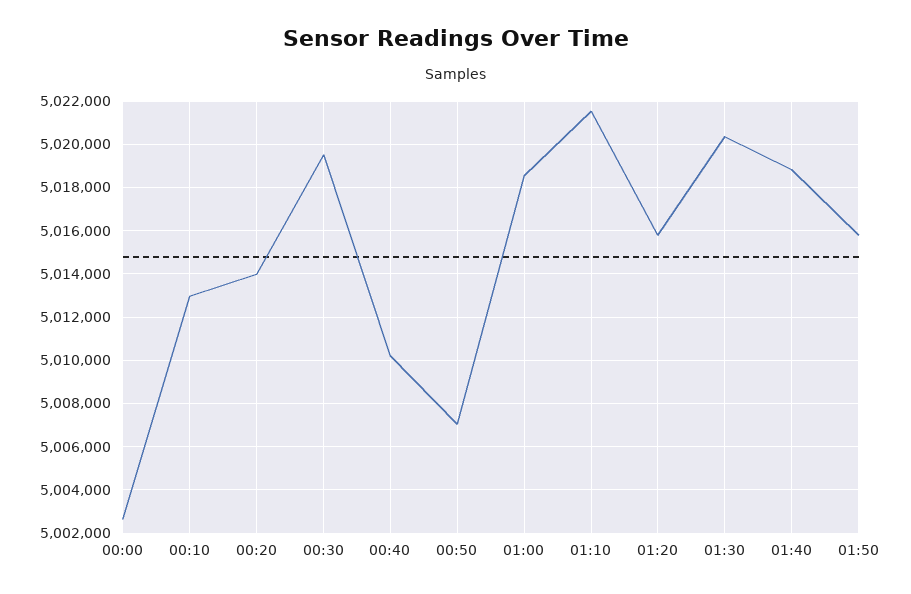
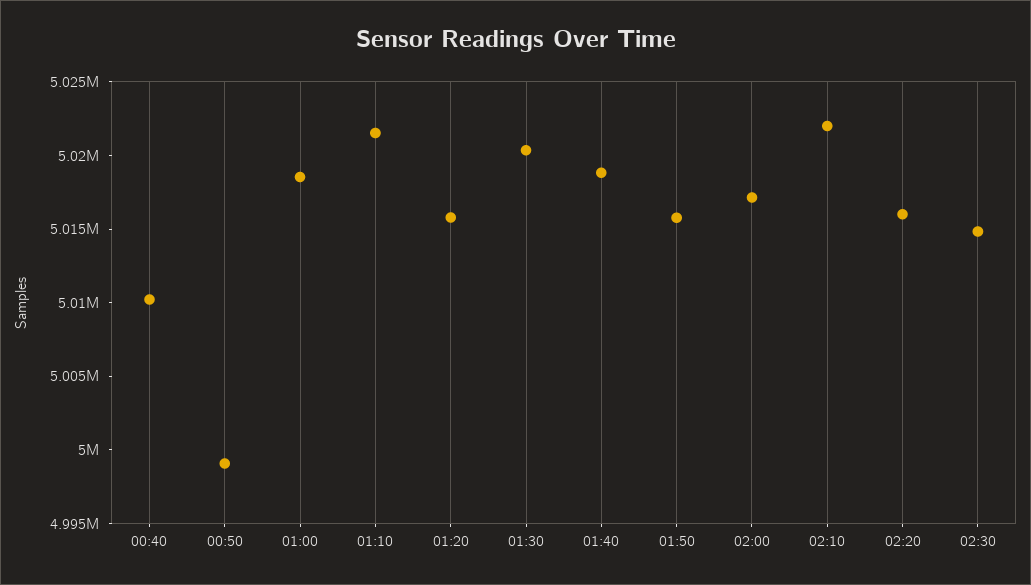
00:00: 5002500 -> none
00:10: 5013000 -> none
00:20: 5014000 -> none
00:30: 5019500 -> none
00:50: 5007000 -> 4999000
02:00: none -> 5017000
02:10: none -> 5022000
02:20: none -> 5016000
02:30: none -> 5015000

